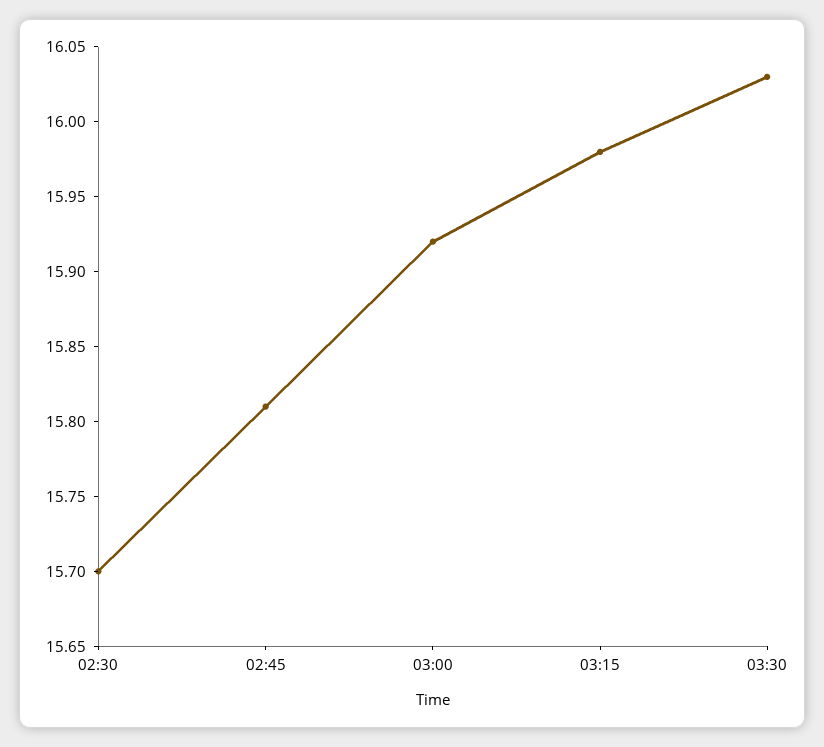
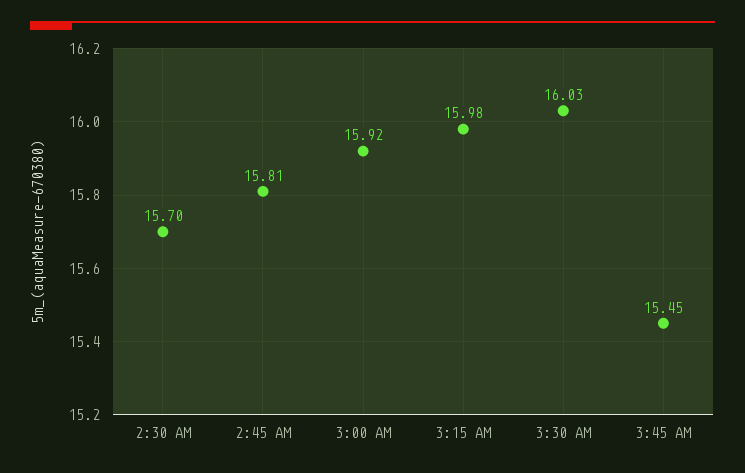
3:45 AM: none -> 15.45

